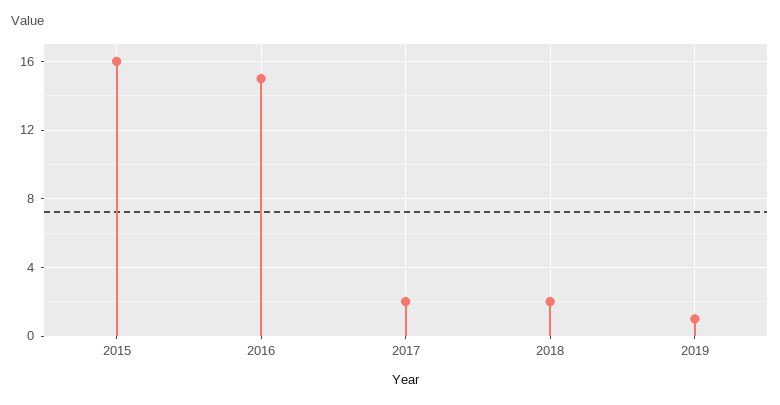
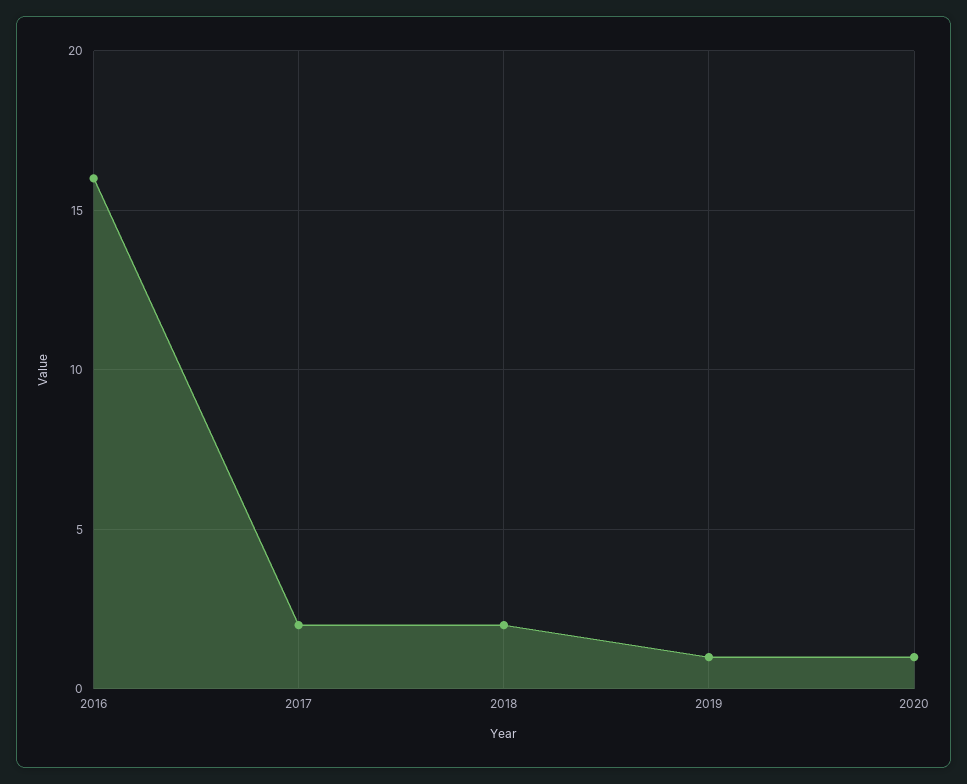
2015: 16 -> none
2016: 15 -> 16
2020: none -> 1

